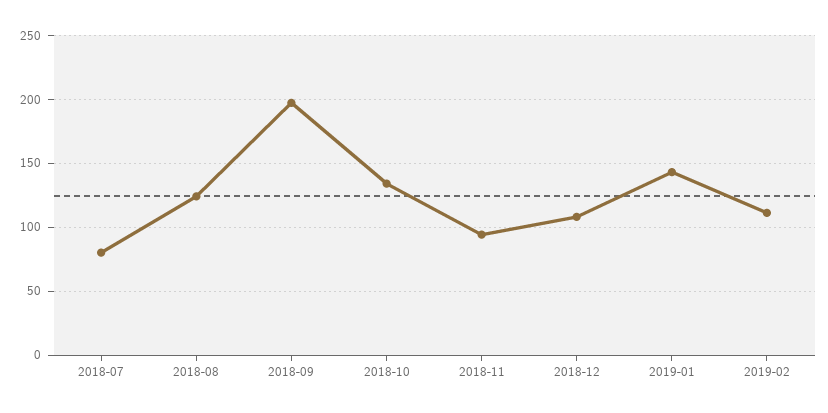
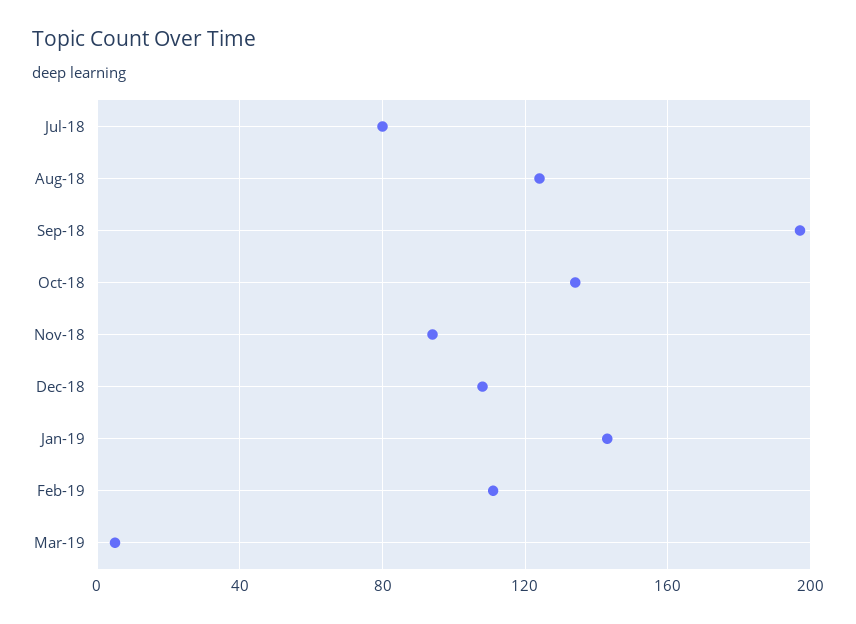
Mar-19: none -> 5

